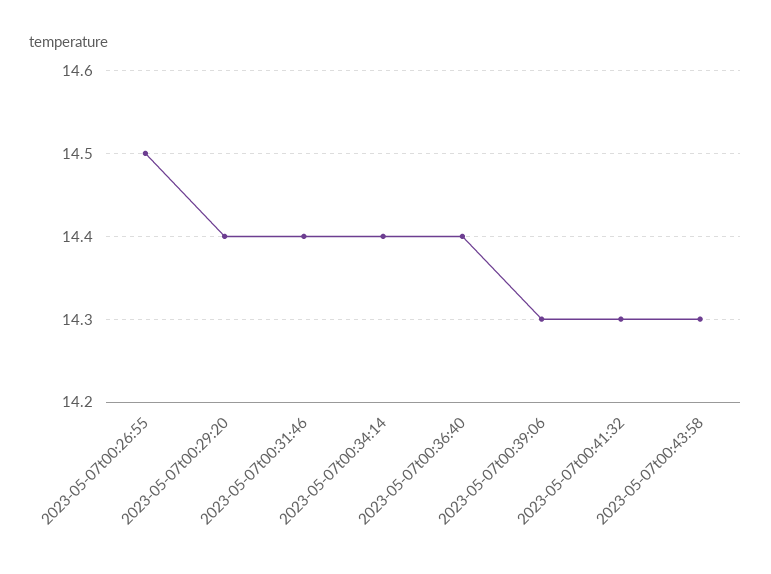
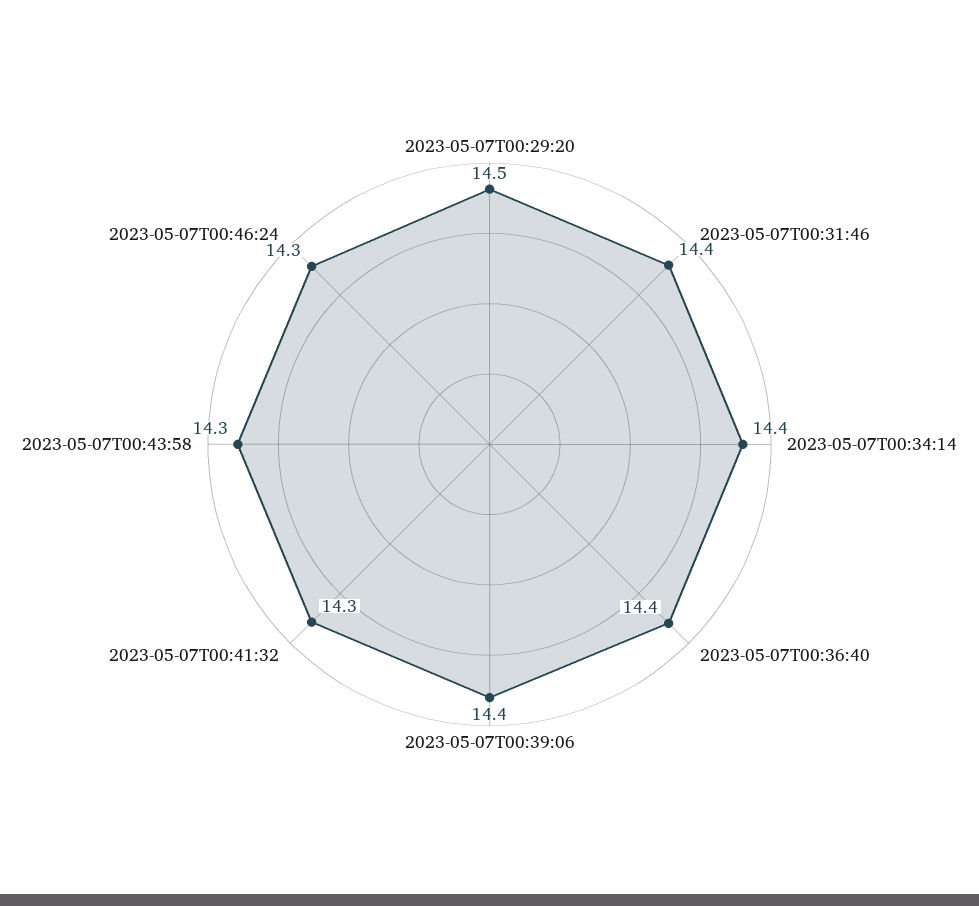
2023-05-07t00:26:55: 14.5 -> none
2023-05-07t00:29:20: 14.4 -> 14.5
2023-05-07t00:39:06: 14.3 -> 14.4
2023-05-07T00:46:24: none -> 14.3

